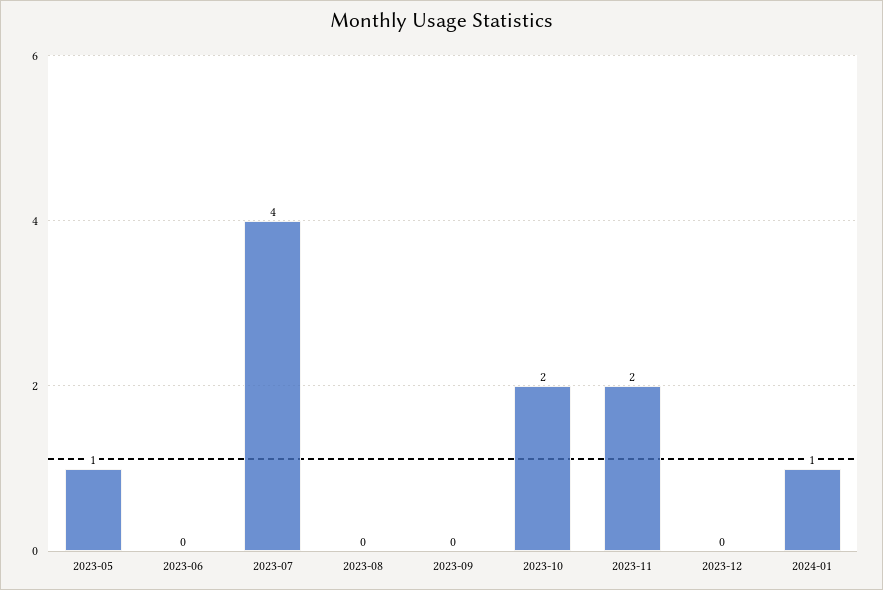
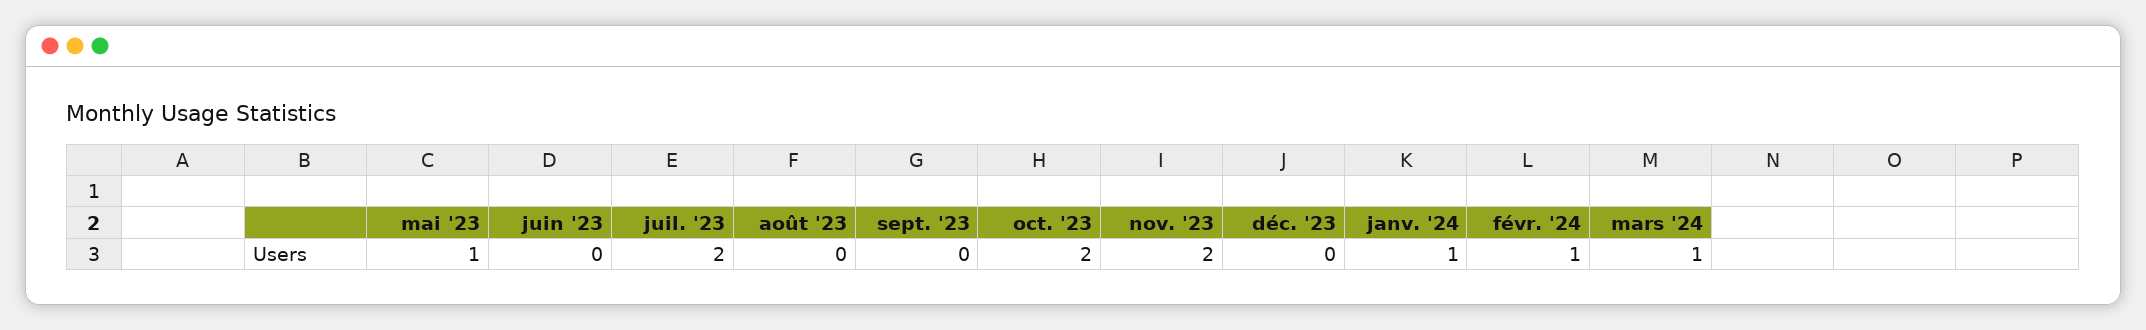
2023-07: 4 -> 2
févr. '24: none -> 1
mars '24: none -> 1

